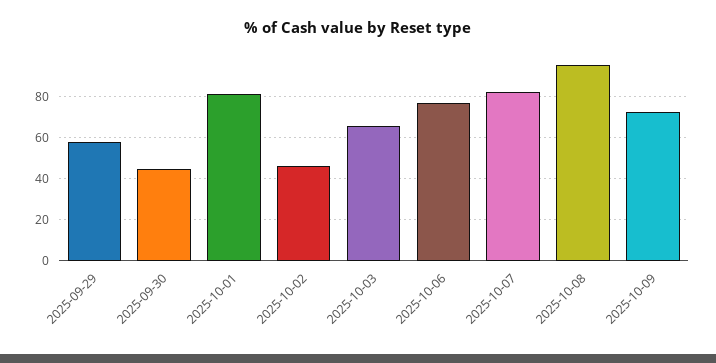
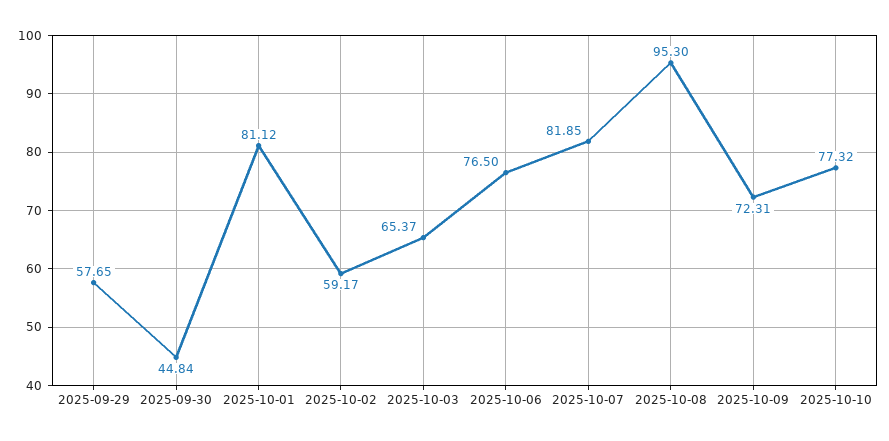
2025-10-02: 45 -> 59.17
2025-10-10: none -> 77.32

